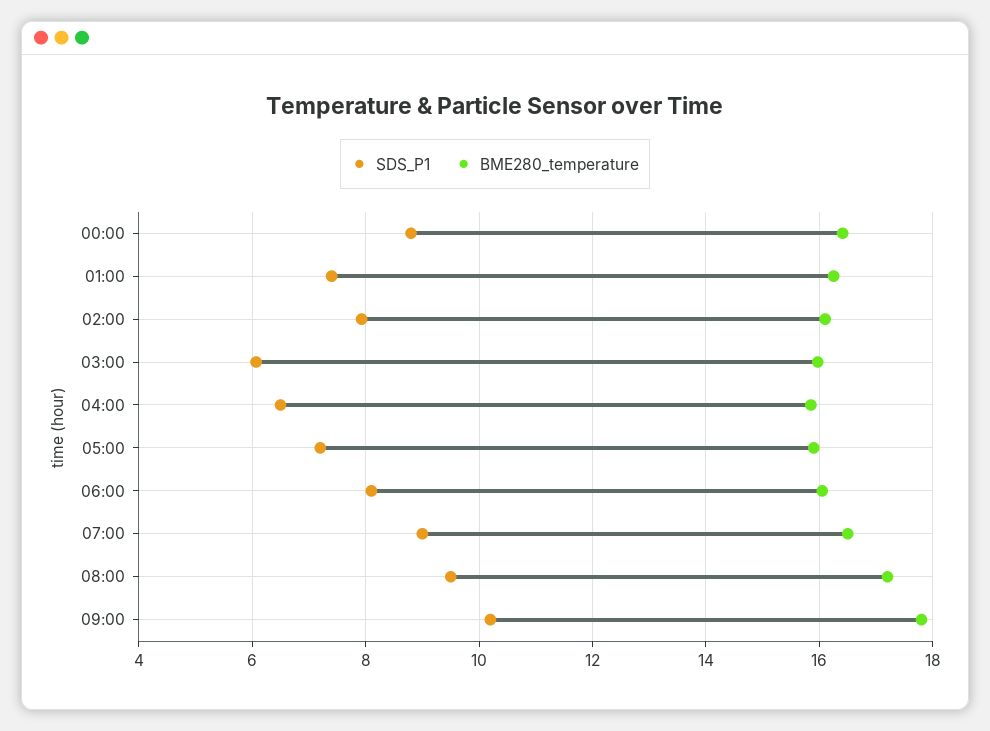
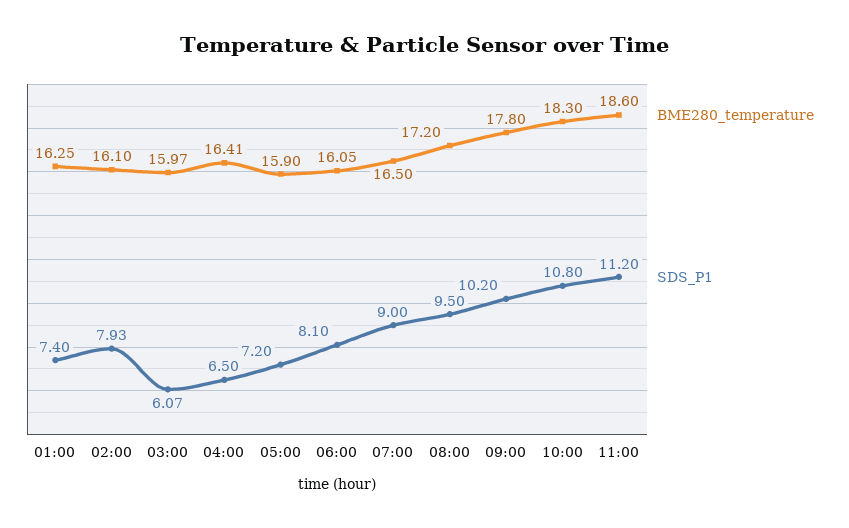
SDS_P1, 00:00: 8.8 -> none
BME280_temperature, 00:00: 16.4 -> none
BME280_temperature, 04:00: 15.8 -> 16.41
BME280_temperature, 10:00: none -> 18.3
SDS_P1, 10:00: none -> 10.8
BME280_temperature, 11:00: none -> 18.6
SDS_P1, 11:00: none -> 11.2

